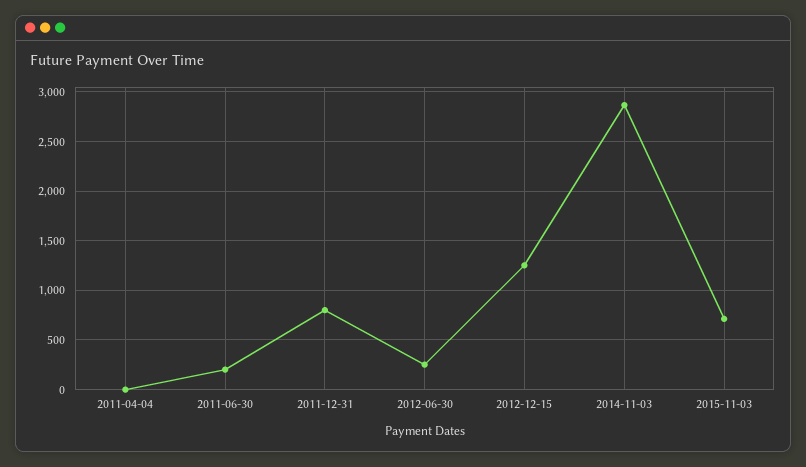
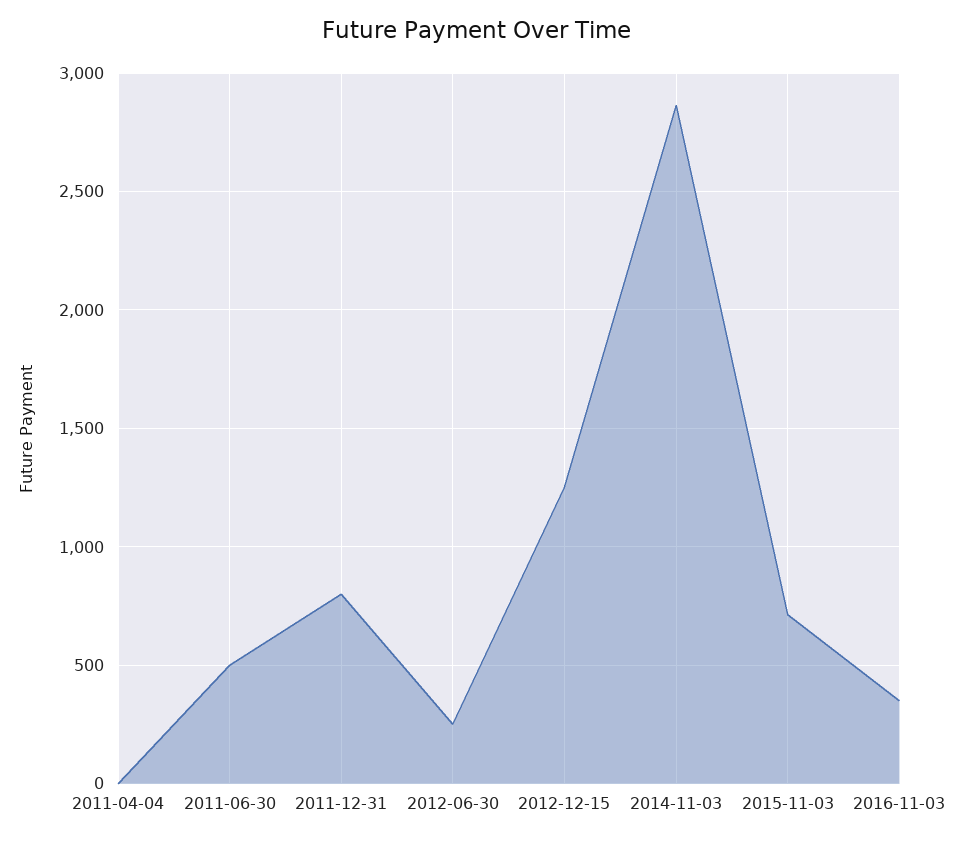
2011-06-30: 200 -> 500
2016-11-03: none -> 350

